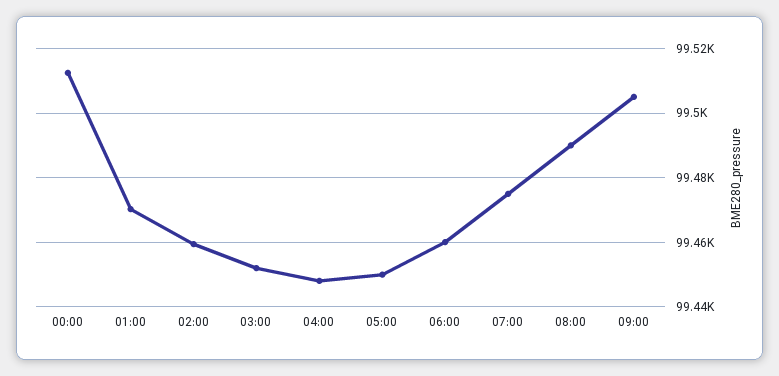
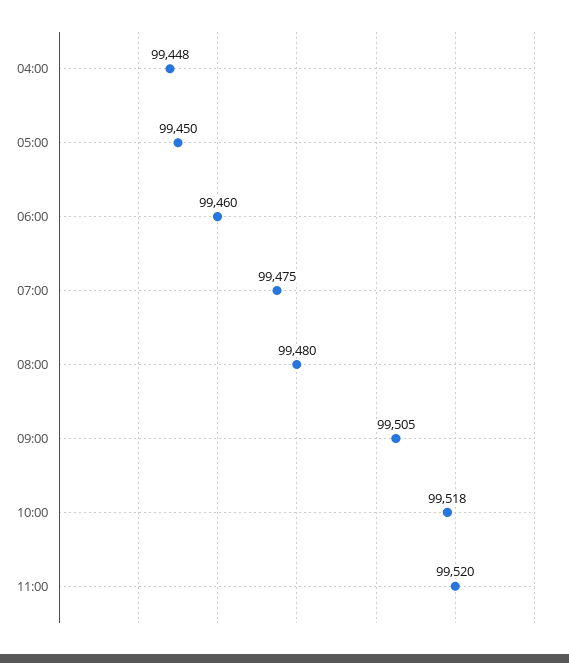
00:00: 99512 -> none
01:00: 99470 -> none
02:00: 99460 -> none
03:00: 99452 -> none
08:00: 99490 -> 99480
10:00: none -> 99518
11:00: none -> 99520

